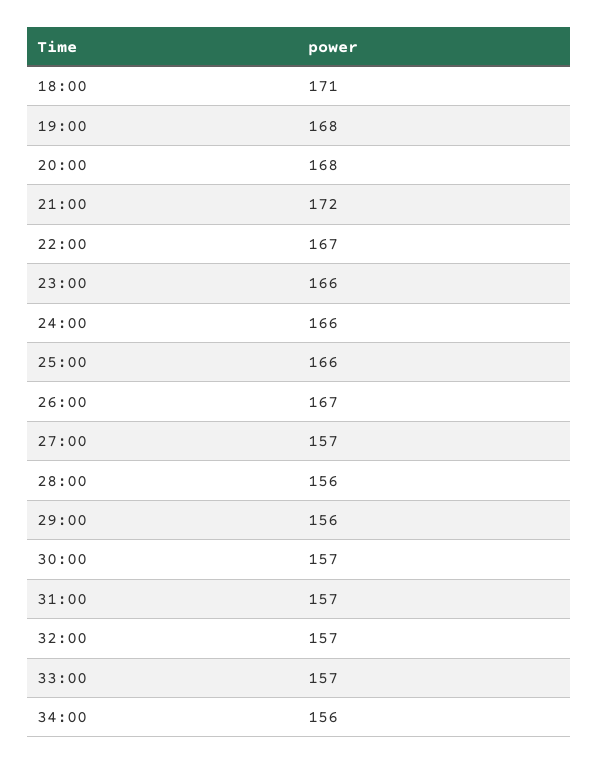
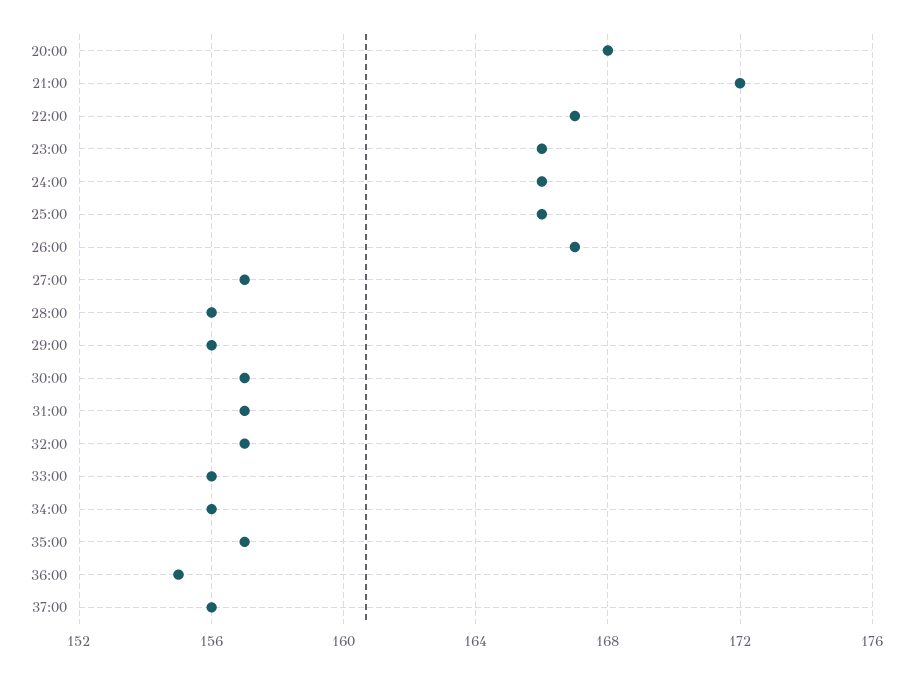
18:00: 171 -> none
19:00: 168 -> none
33:00: 157 -> 156
35:00: none -> 157
36:00: none -> 155
37:00: none -> 156

